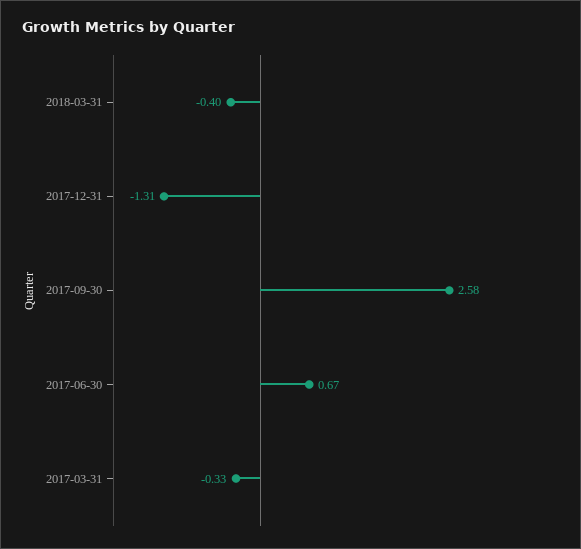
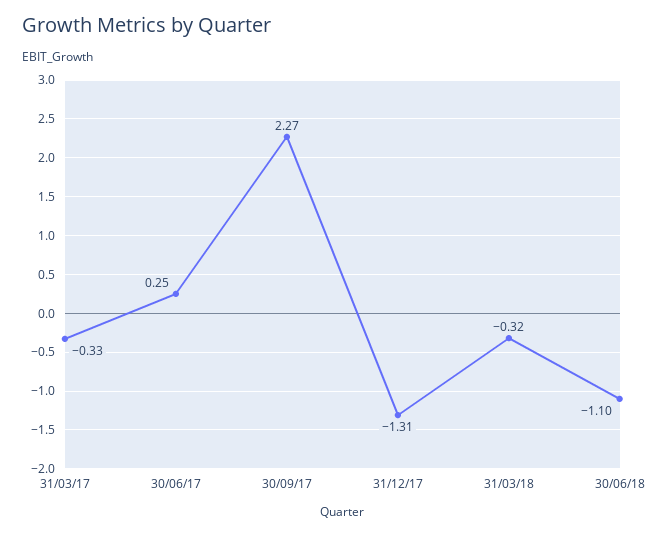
2018-03-31: -0.4 -> -0.32
2017-09-30: 2.58 -> 2.27
2017-06-30: 0.67 -> 0.25
30/06/18: none -> -1.1

